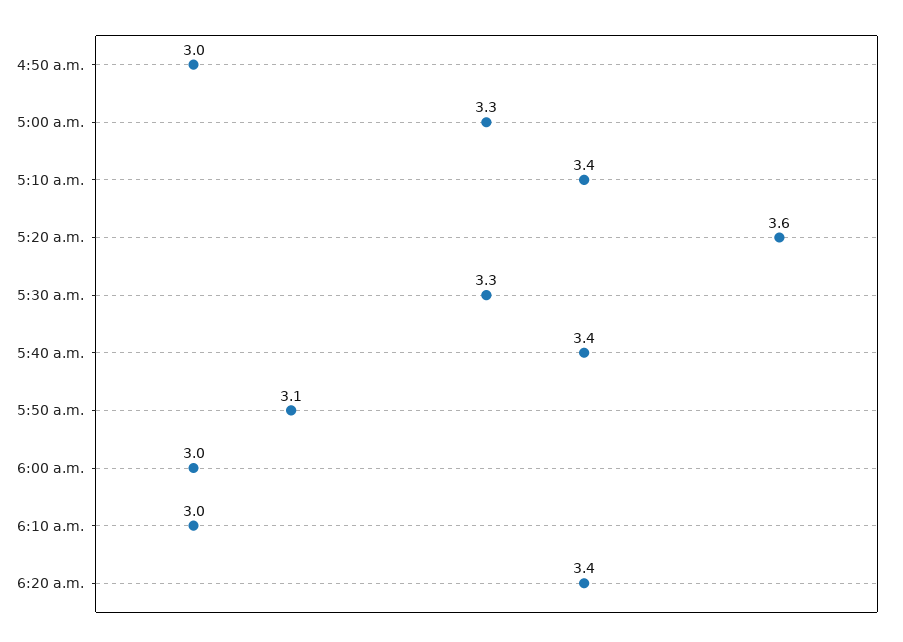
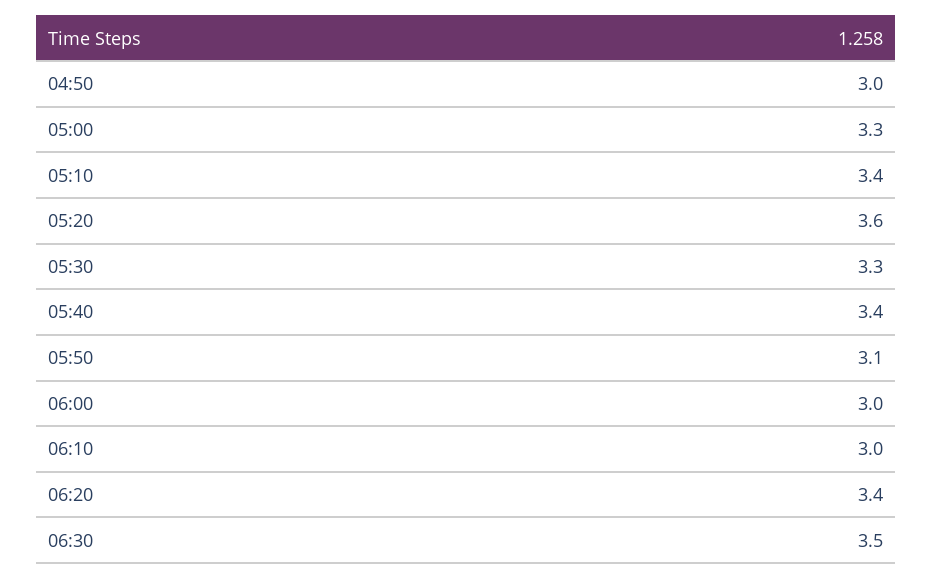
06:30: none -> 3.5

